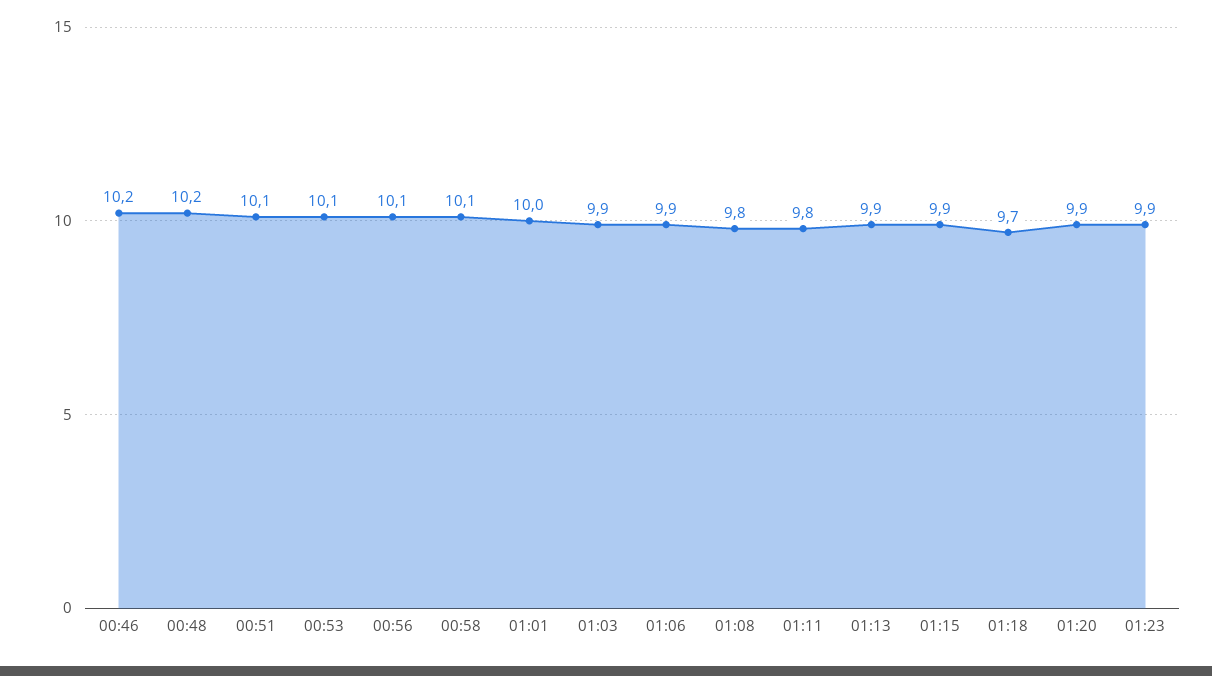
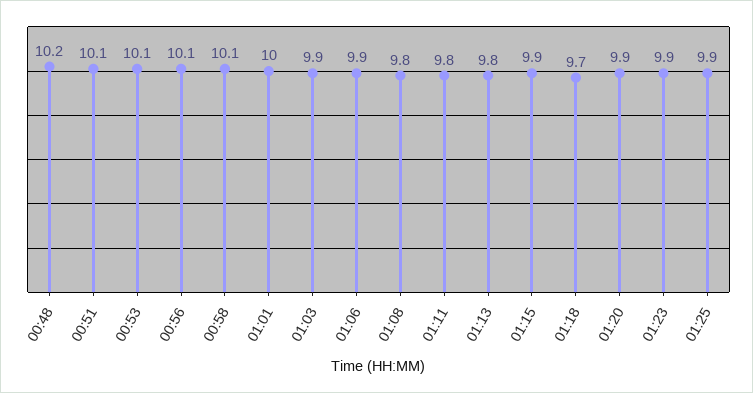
00:46: 10.2 -> none
01:13: 9.9 -> 9.8
01:25: none -> 9.9

